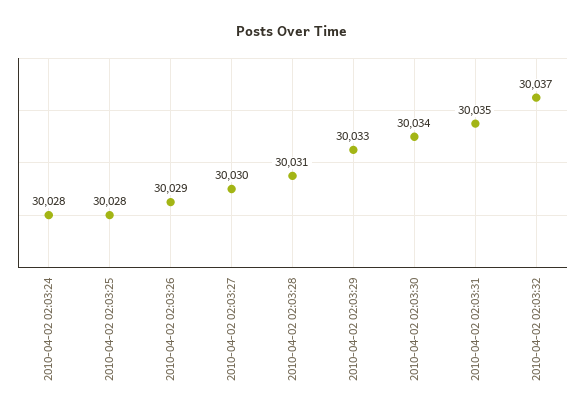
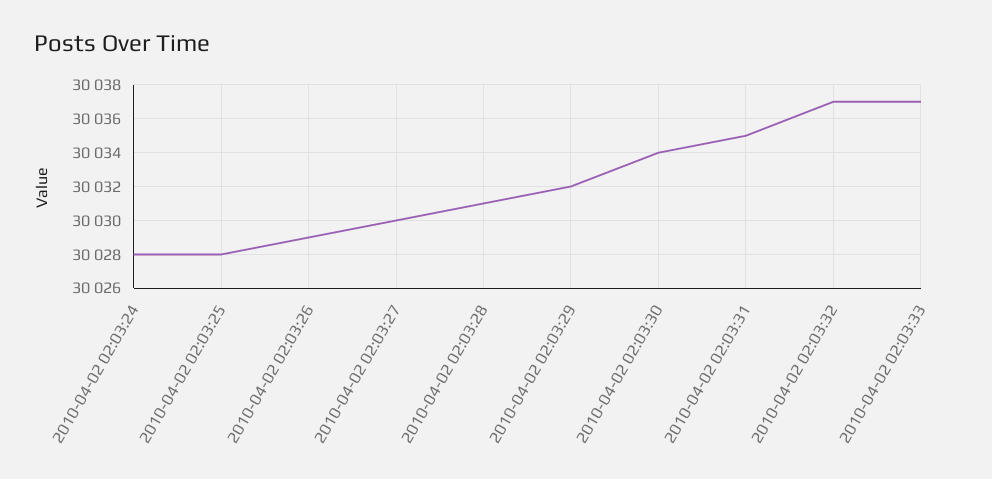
2010-04-02 02:03:29: 30033 -> 30032
2010-04-02 02:03:33: none -> 30037

